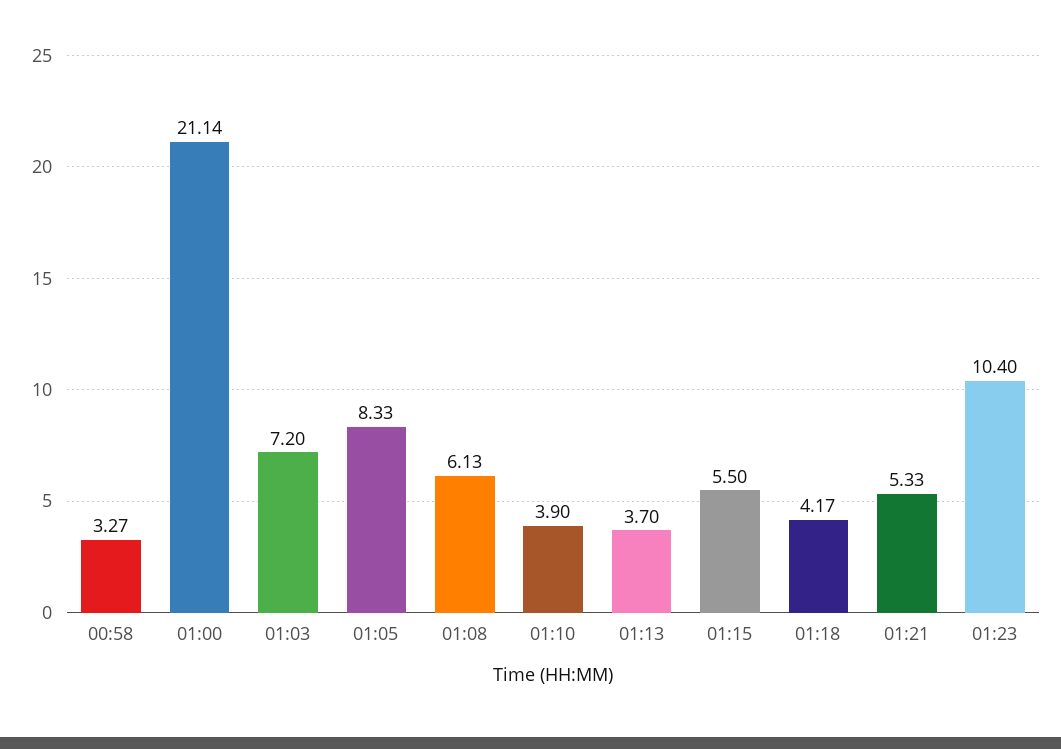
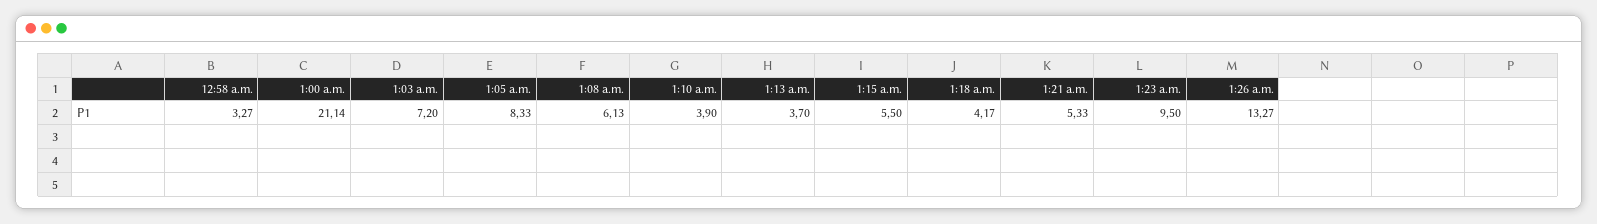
01:23: 10.4 -> 9.5
1:26 a.m.: none -> 13.27

